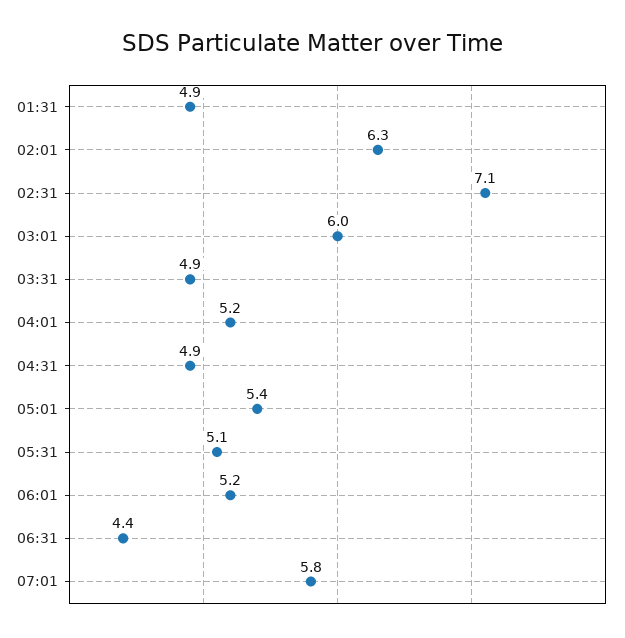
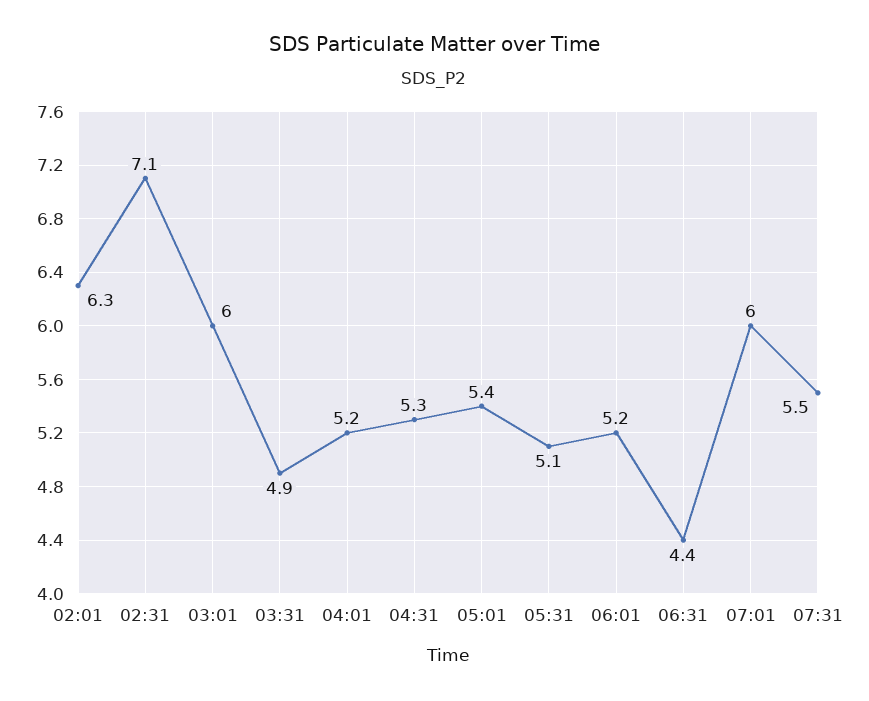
01:31: 4.9 -> none
04:31: 4.9 -> 5.3
07:01: 5.8 -> 6
07:31: none -> 5.5

